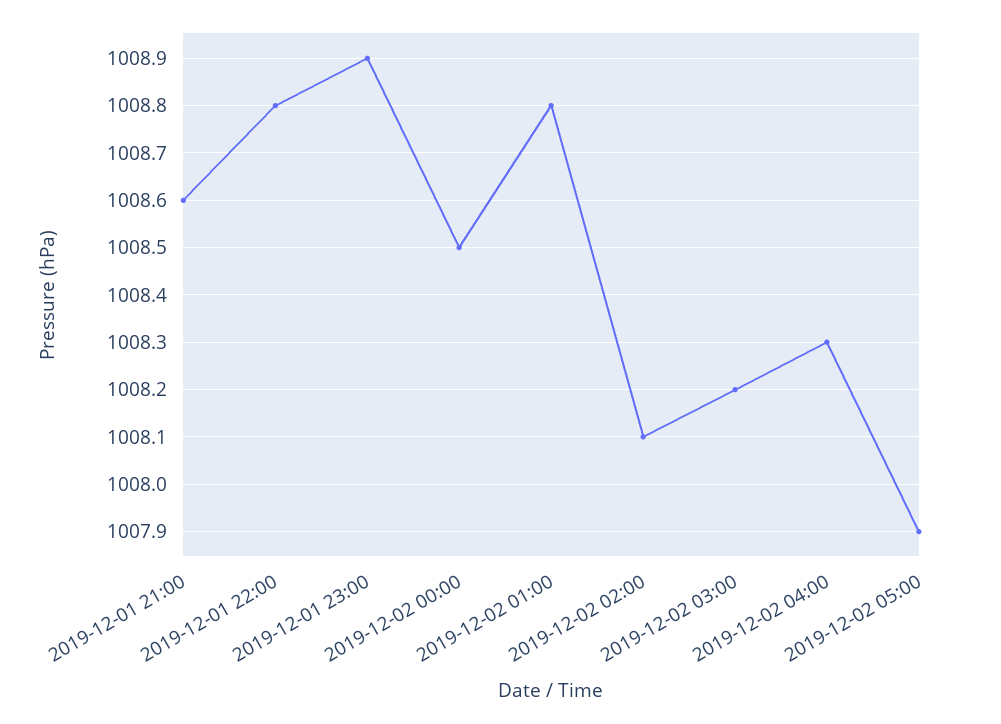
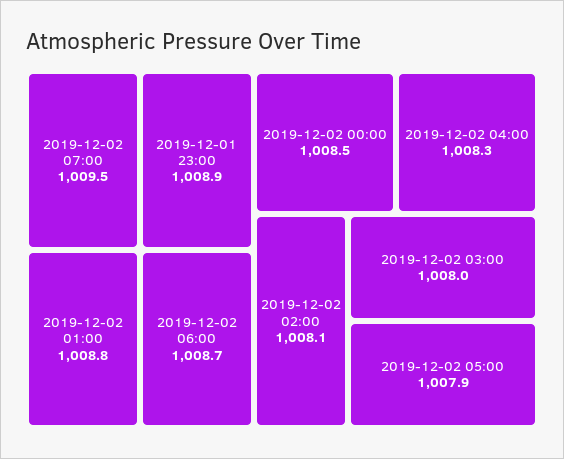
2019-12-01 21:00: 1008.6 -> none
2019-12-01 22:00: 1008.8 -> none
2019-12-02 03:00: 1008.2 -> 1008
2019-12-02 07:00: none -> 1009.5
2019-12-02 06:00: none -> 1008.7

